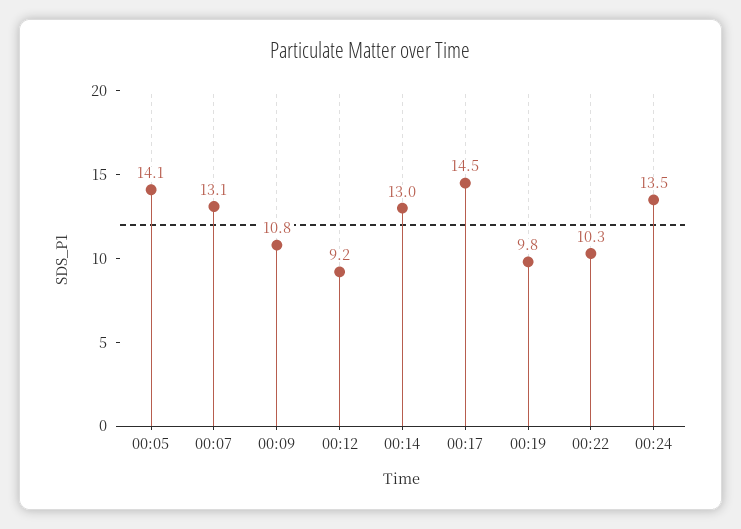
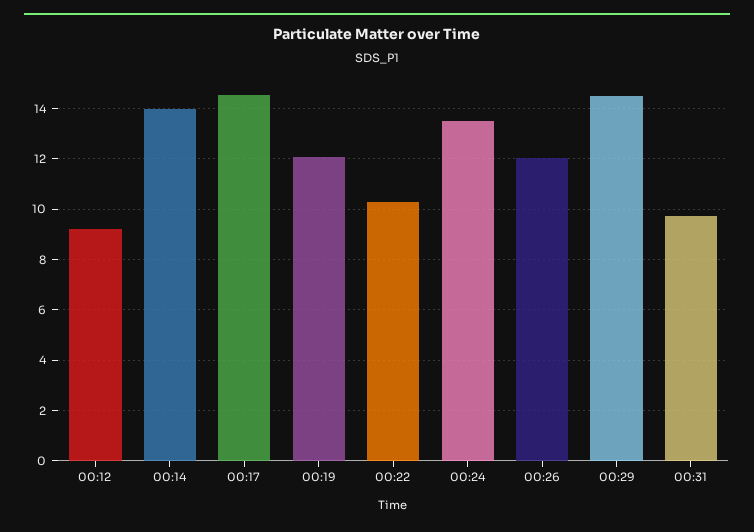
00:05: 14.1 -> none
00:07: 13.1 -> none
00:09: 10.8 -> none
00:14: 13 -> 14
00:19: 9.8 -> 12
00:26: none -> 12
00:29: none -> 14.5
00:31: none -> 9.75

